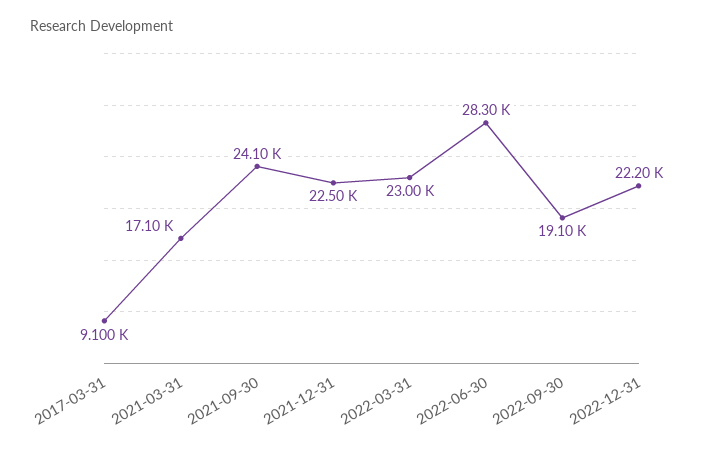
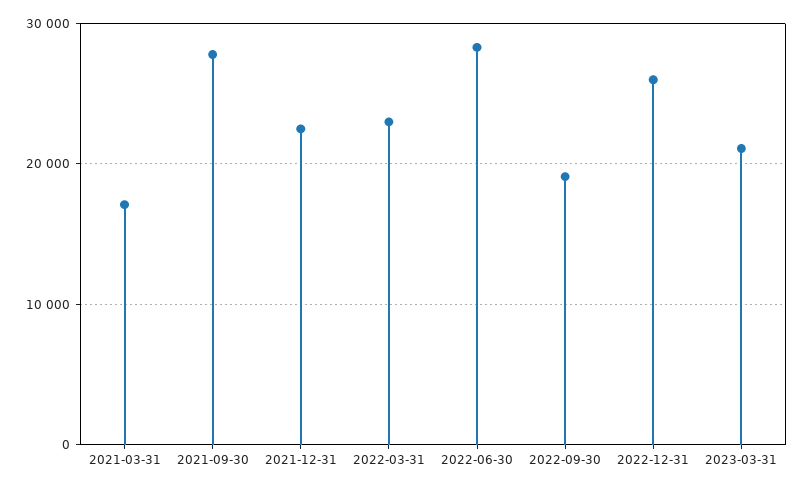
2017-03-31: 9100 -> none
2021-09-30: 24100 -> 28000
2022-12-31: 22200 -> 26000
2023-03-31: none -> 21000

